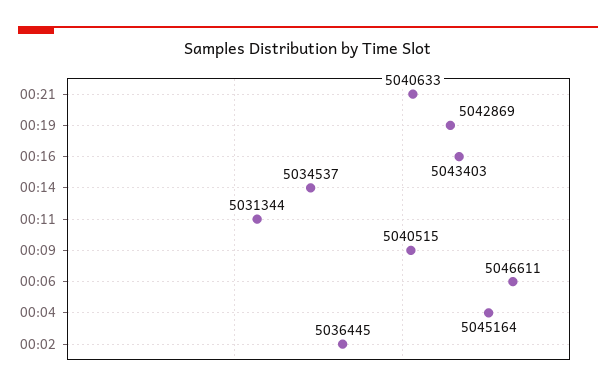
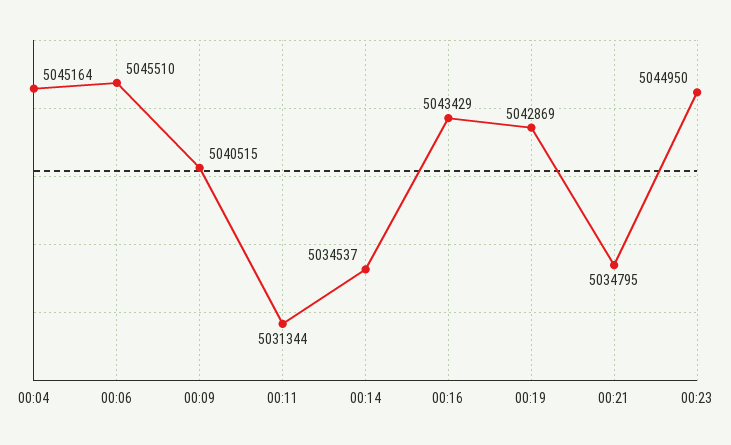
00:21: 5040633 -> 5034795
00:16: 5043403 -> 5043429
00:06: 5046611 -> 5045510
00:02: 5036445 -> none
00:23: none -> 5044950

